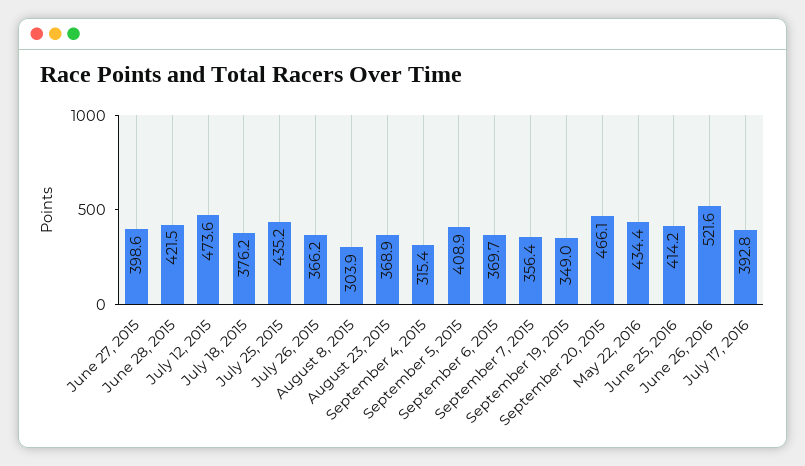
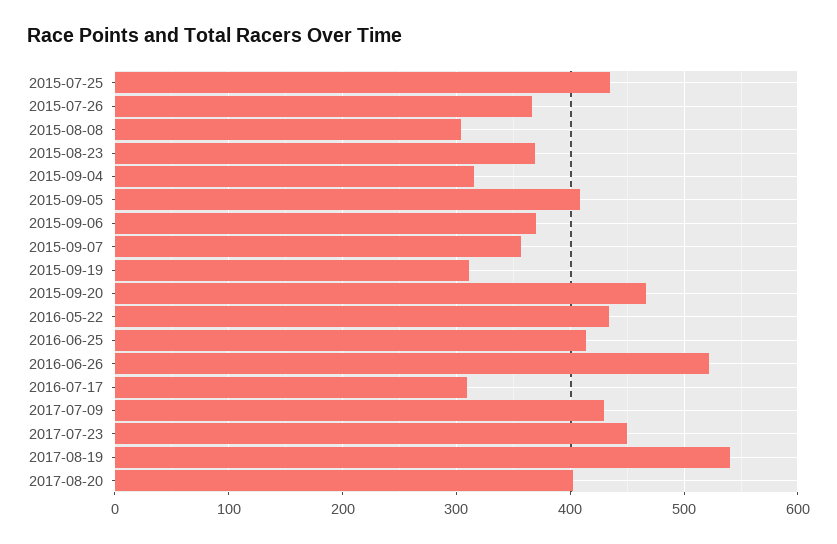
June 27, 2015: 398.6 -> none
June 28, 2015: 421.5 -> none
July 12, 2015: 473.6 -> none
July 18, 2015: 376.2 -> none
September 19, 2015: 349 -> 310
July 17, 2016: 392.8 -> 310
2017-07-09: none -> 430
2017-07-23: none -> 450
2017-08-19: none -> 540
2017-08-20: none -> 400

